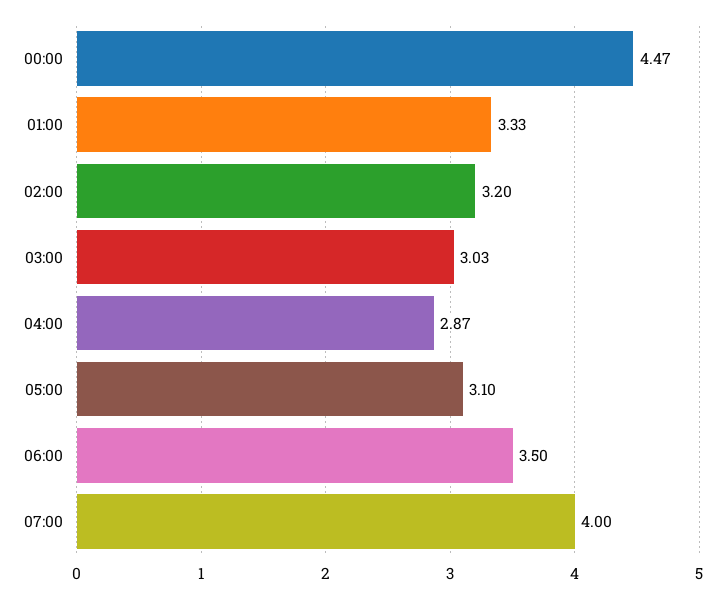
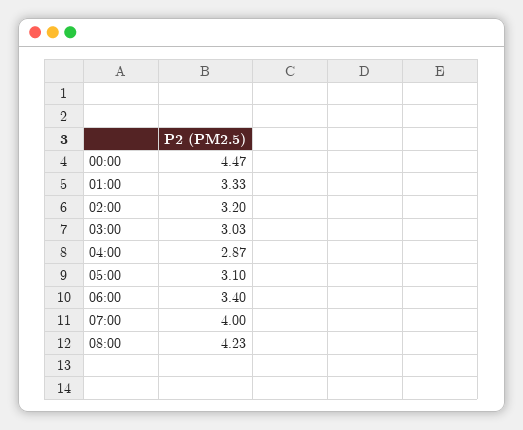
06:00: 3.5 -> 3.4
08:00: none -> 4.23

